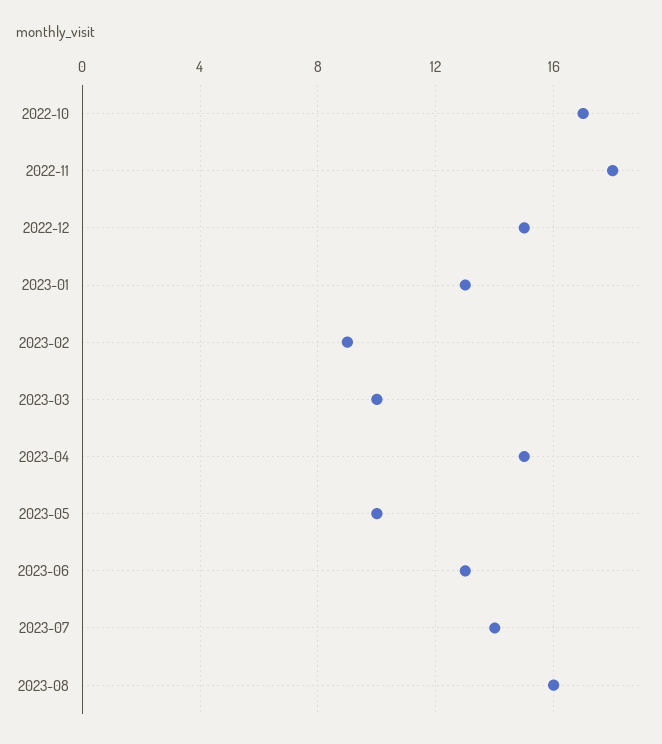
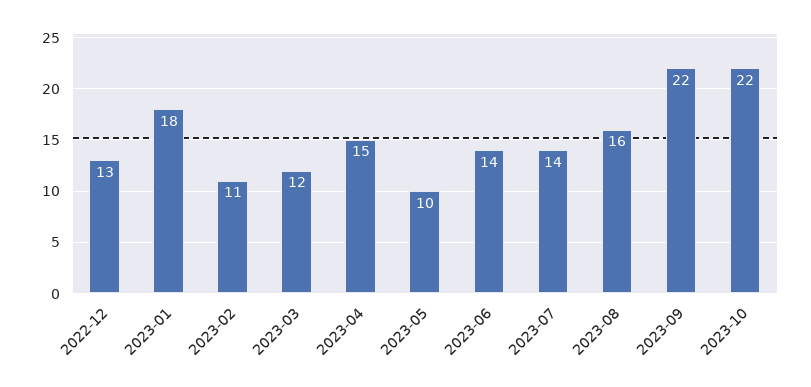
2022-10: 17 -> none
2022-11: 18 -> none
2022-12: 15 -> 13
2023-01: 13 -> 18
2023-02: 9 -> 11
2023-03: 10 -> 12
2023-06: 13 -> 14
2023-09: none -> 22
2023-10: none -> 22

